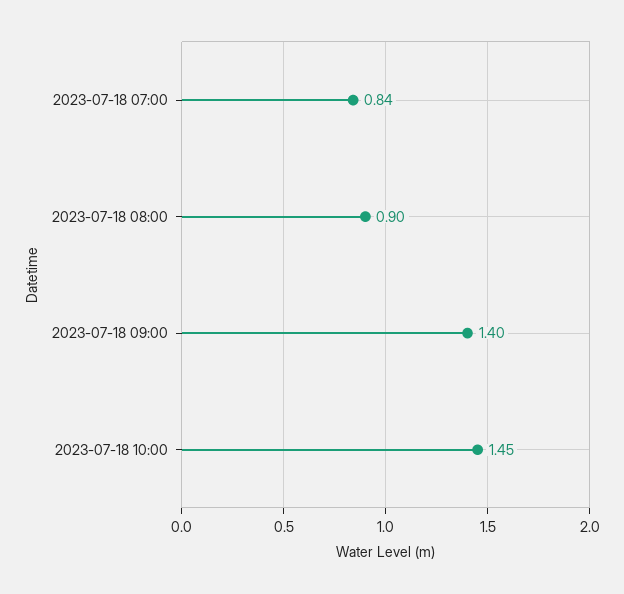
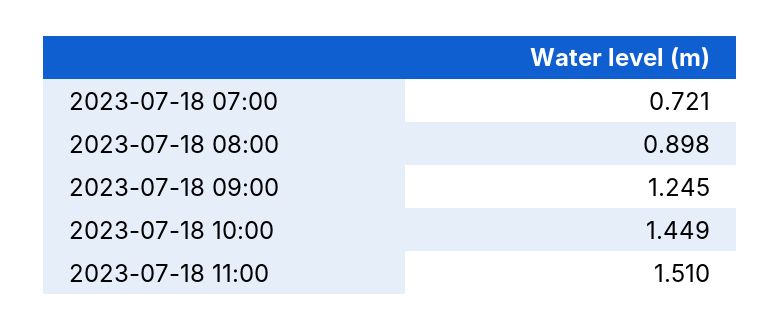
2023-07-18 07:00: 0.84 -> 0.721
2023-07-18 09:00: 1.4 -> 1.245
2023-07-18 11:00: none -> 1.51

